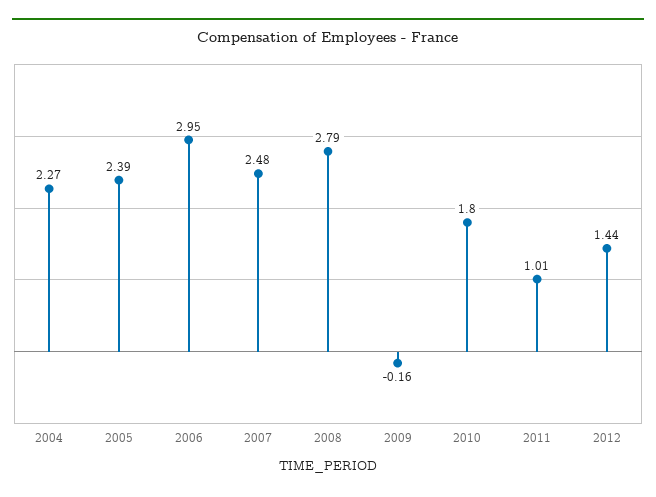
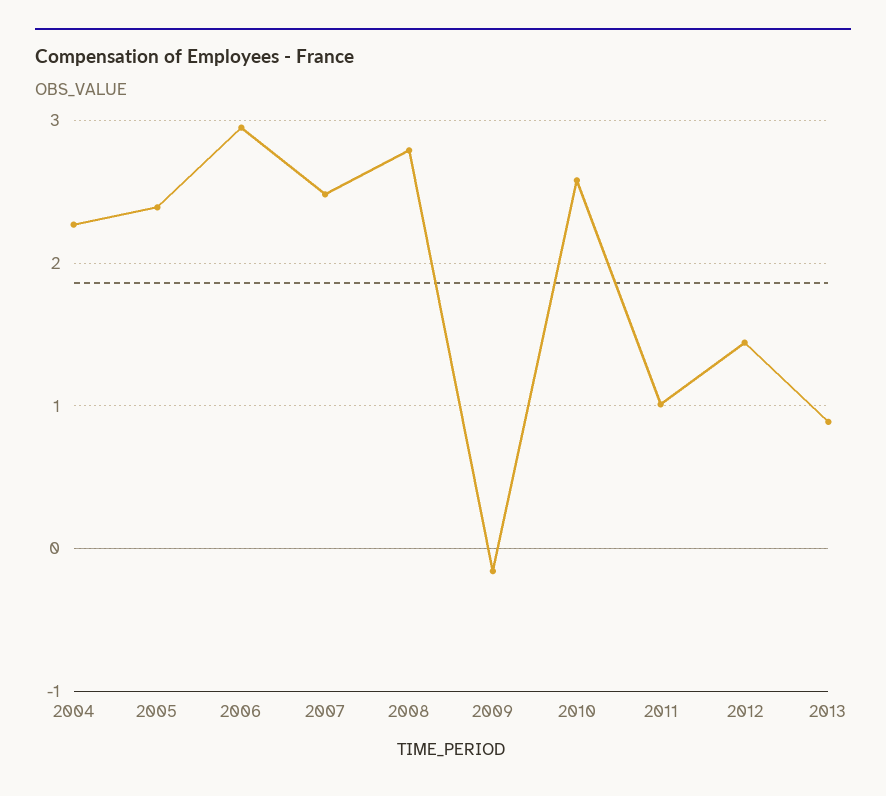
2010: 1.8 -> 2.6
2013: none -> 0.9

